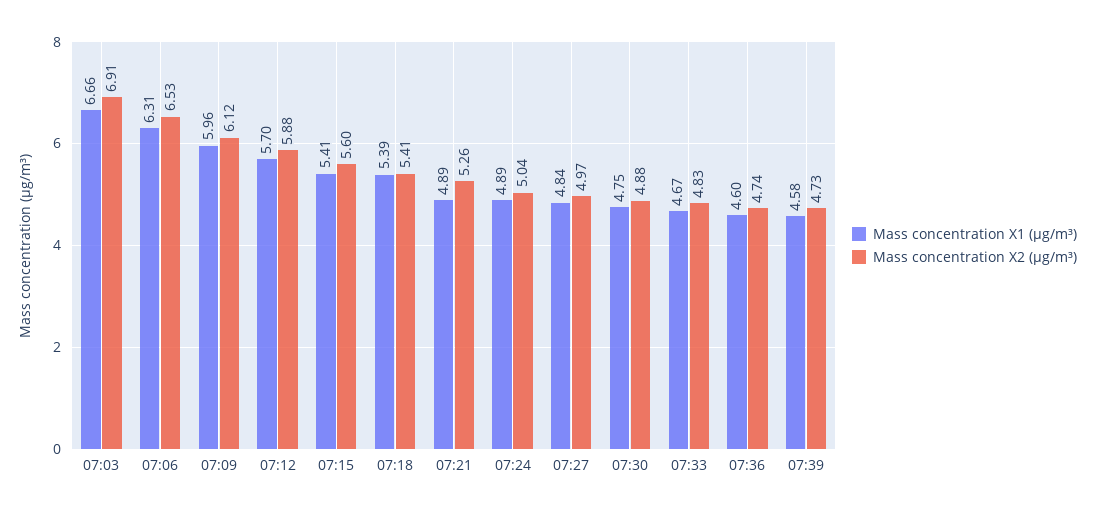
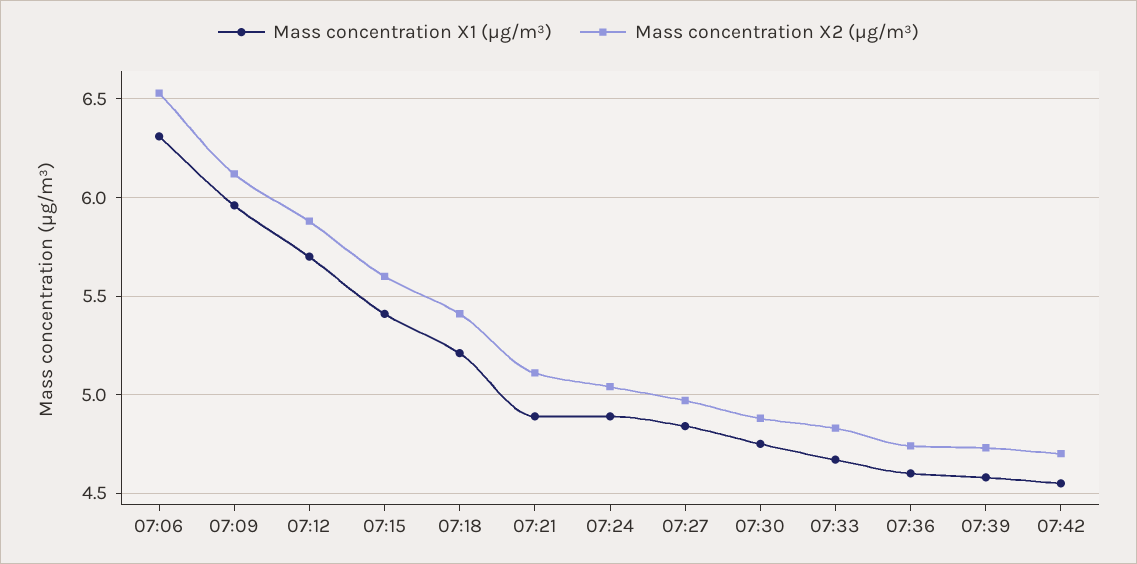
Mass concentration X1 (μg/m³), 07:03: 6.66 -> none
Mass concentration X2 (μg/m³), 07:03: 6.91 -> none
Mass concentration X1 (μg/m³), 07:18: 5.39 -> 5.2
Mass concentration X2 (μg/m³), 07:21: 5.26 -> 5.1
Mass concentration X1 (μg/m³), 07:42: none -> 4.55
Mass concentration X2 (μg/m³), 07:42: none -> 4.7

